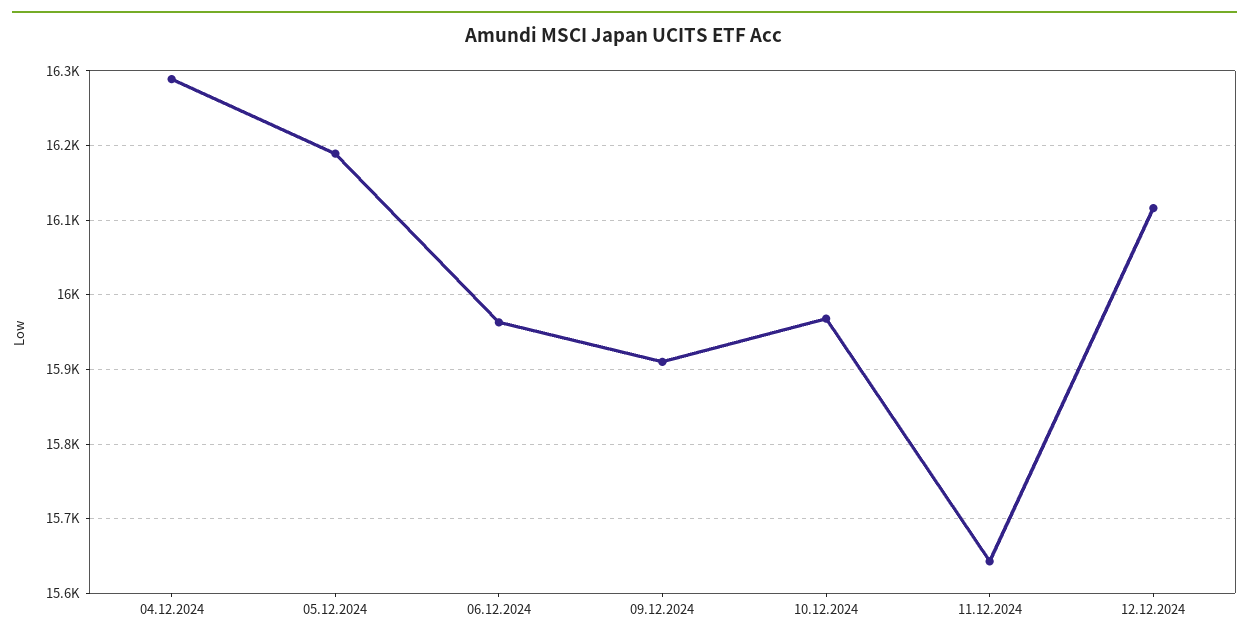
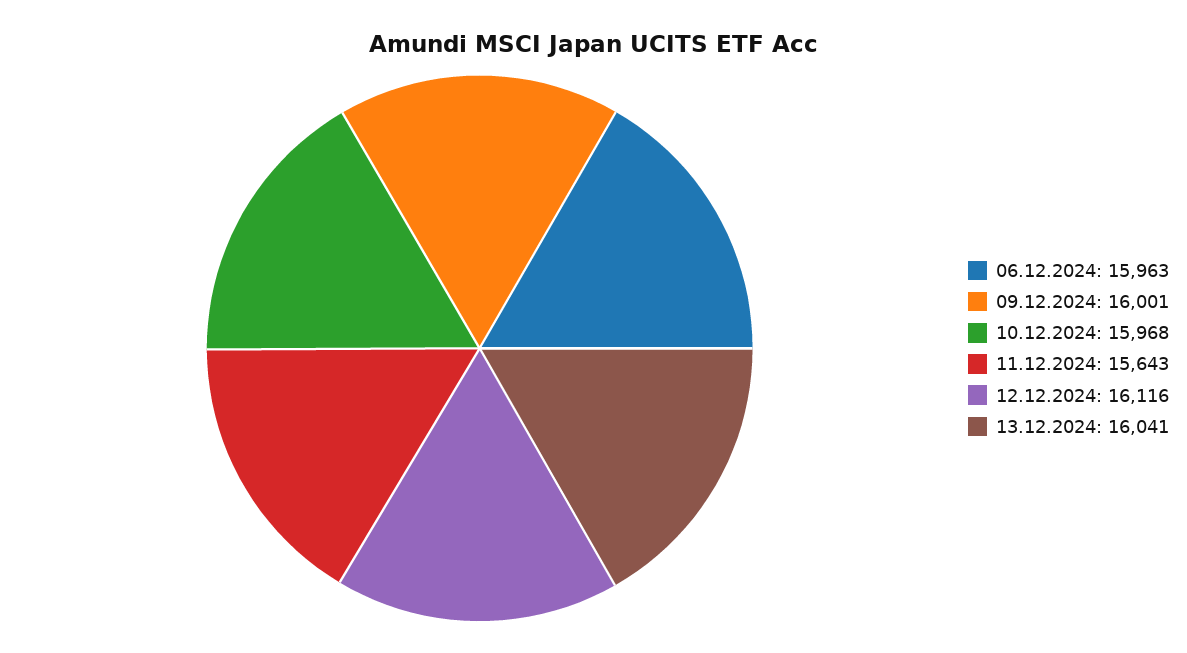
04.12.2024: 16290 -> none
05.12.2024: 16190 -> none
09.12.2024: 15910 -> 16001
13.12.2024: none -> 16041

